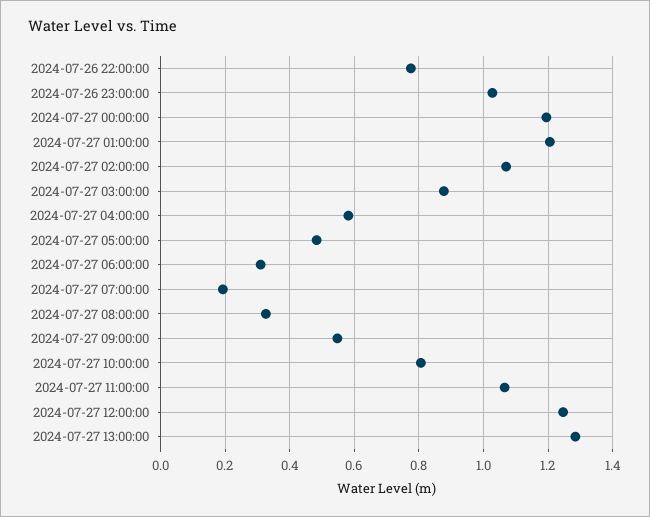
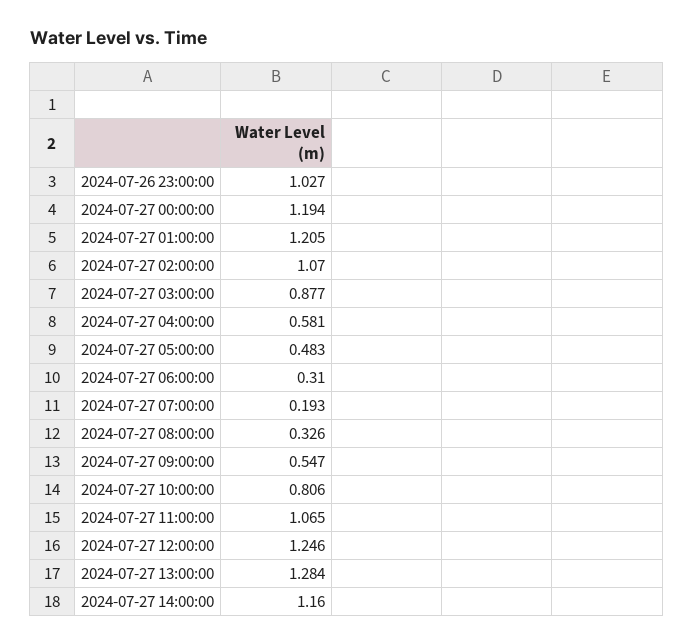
2024-07-26 22:00:00: 0.78 -> none
2024-07-27 14:00:00: none -> 1.16

